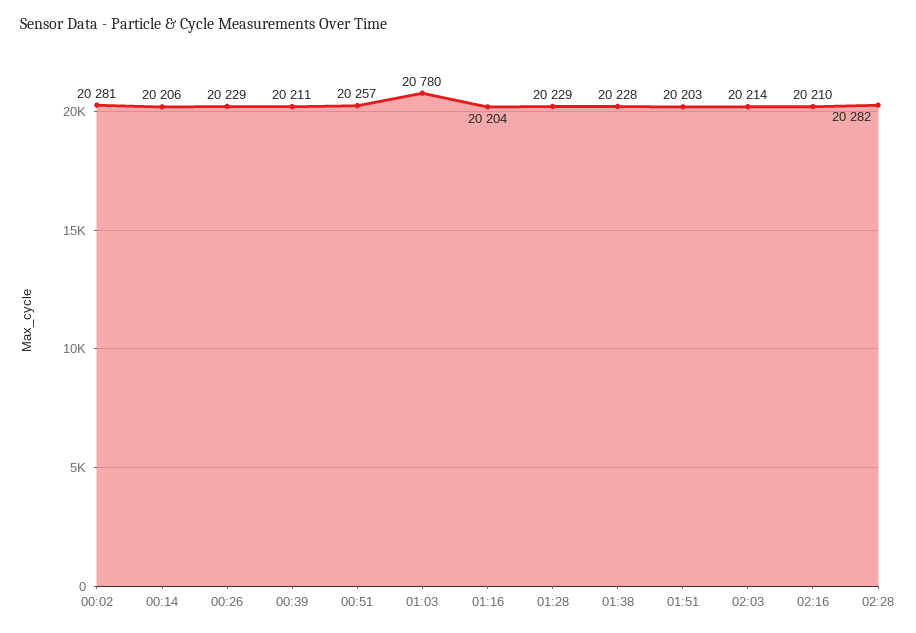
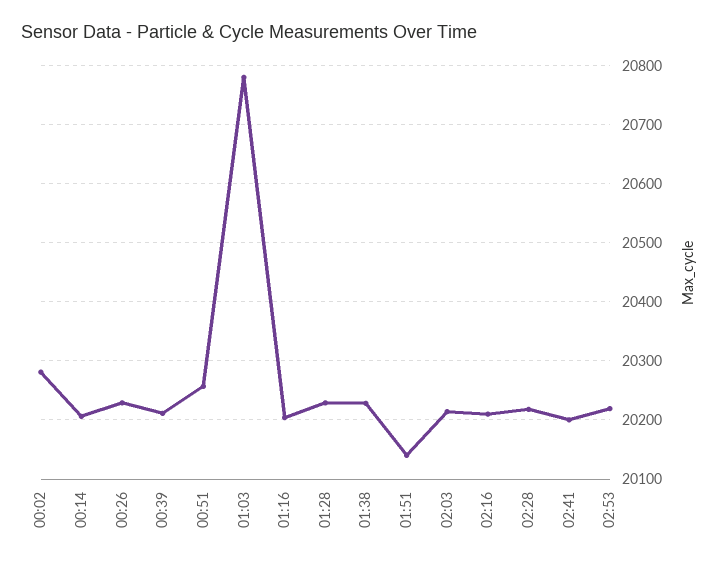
01:51: 20203 -> 20140
02:28: 20282 -> 20220
02:41: none -> 20200
02:53: none -> 20220

